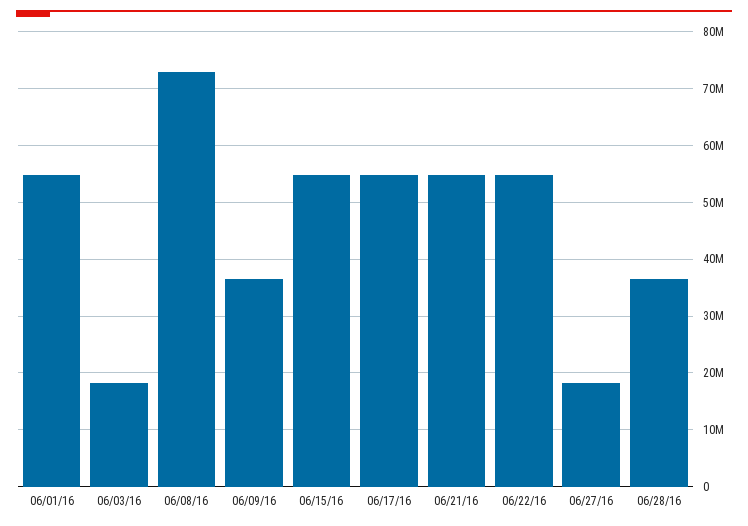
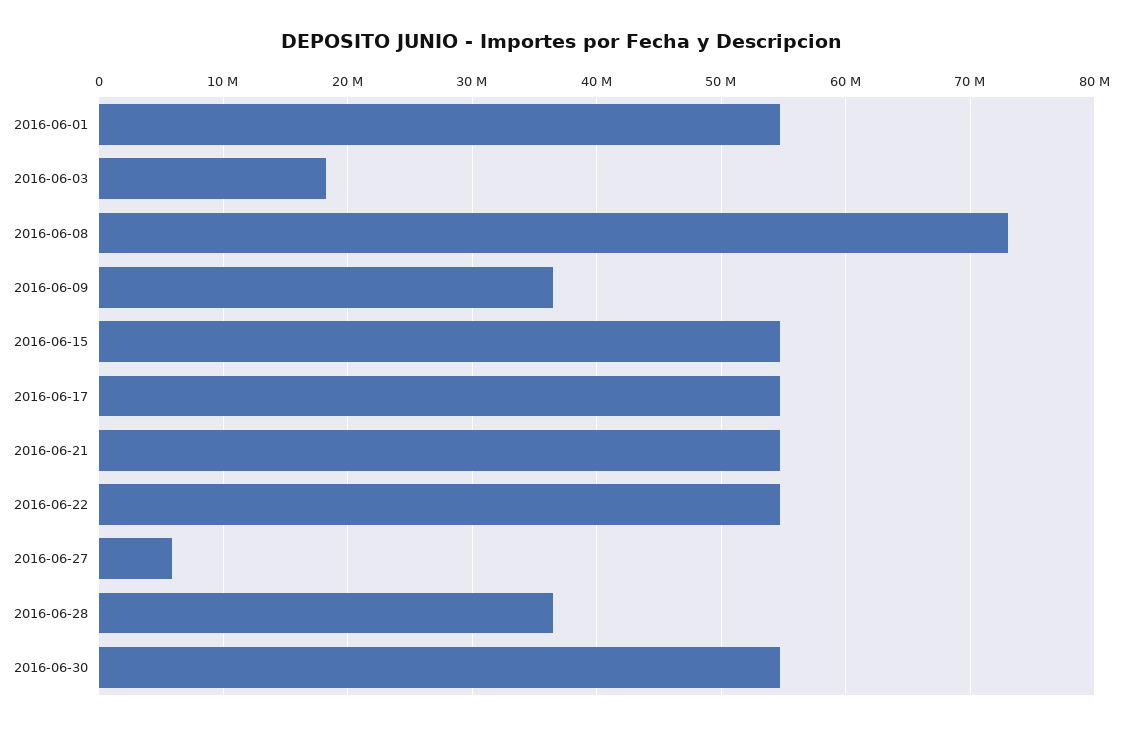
06/27/16: 18000000 -> 6000000
2016-06-30: none -> 55000000

